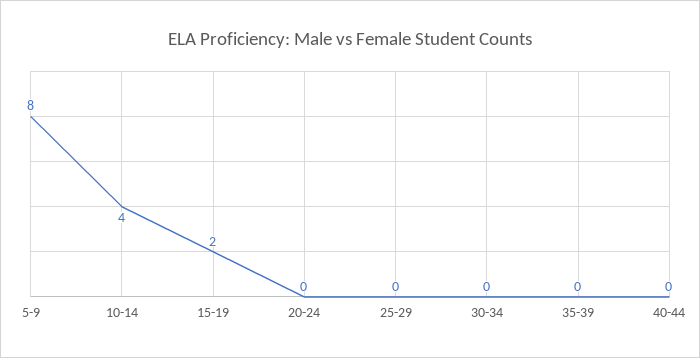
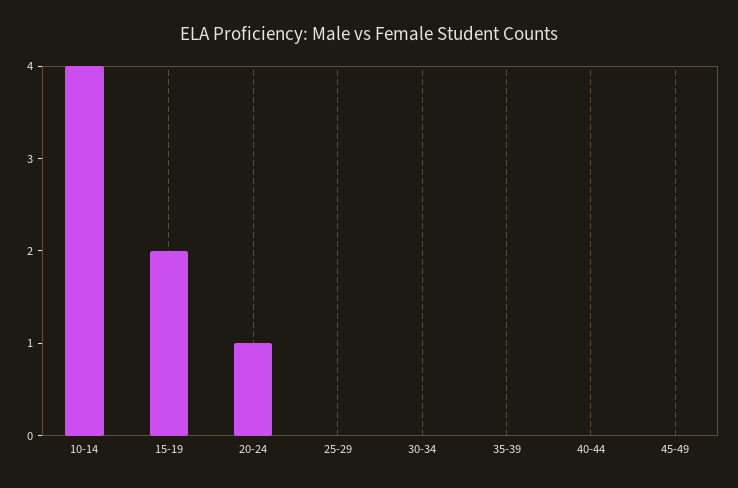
5-9: 8 -> none
20-24: 0 -> 1
45-49: none -> 0

